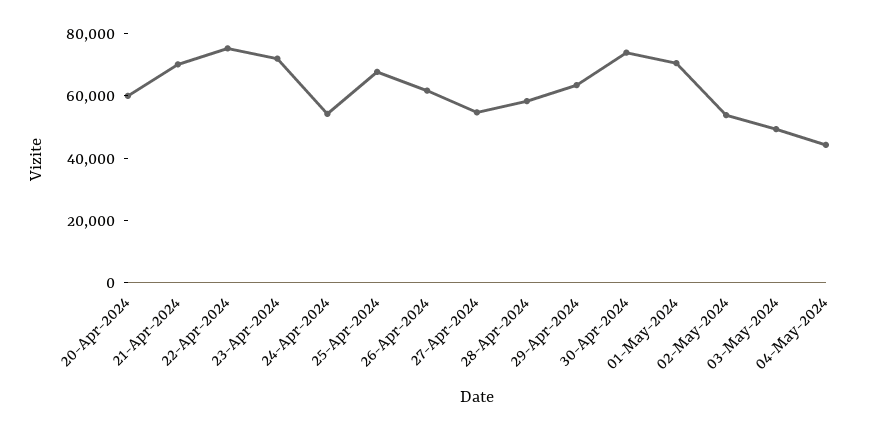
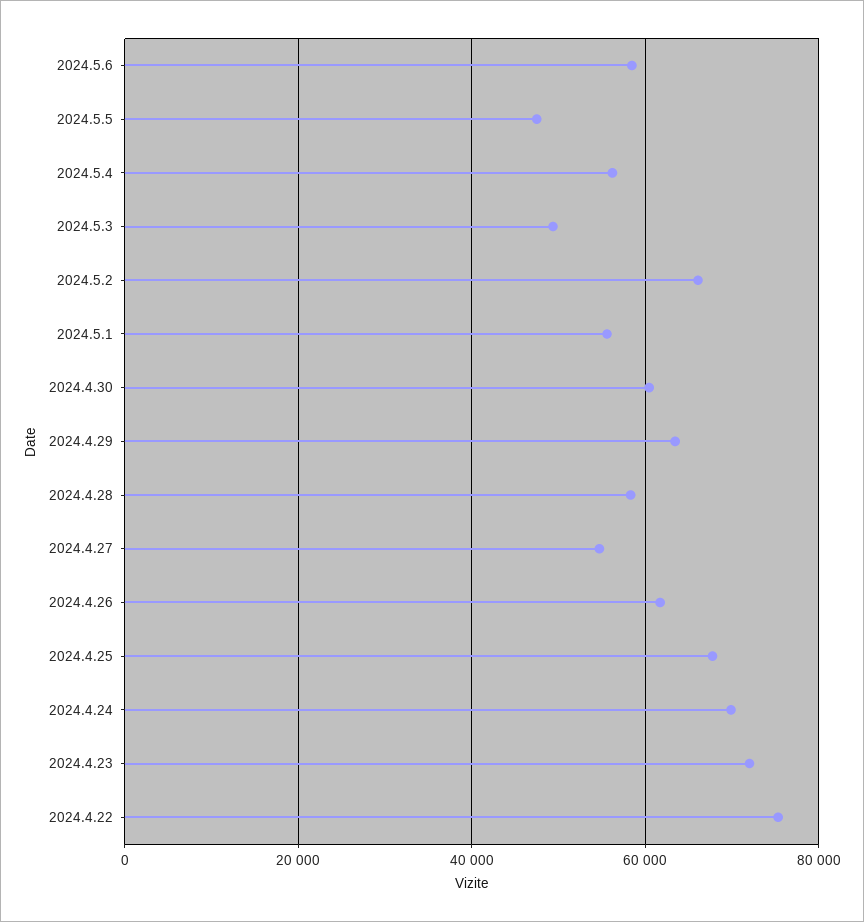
20-Apr-2024: 60000 -> none
21-Apr-2024: 70000 -> none
24-Apr-2024: 55000 -> 70000
30-Apr-2024: 75000 -> 60000
01-May-2024: 70000 -> 56000
02-May-2024: 55000 -> 66000
04-May-2024: 45000 -> 56000
2024.5.6: none -> 58000
2024.5.5: none -> 48000

